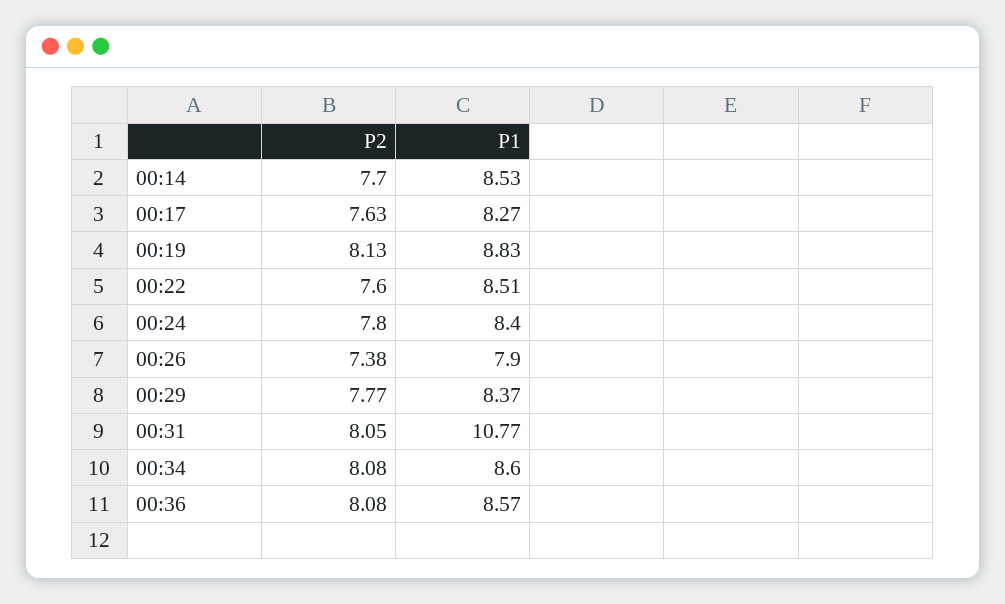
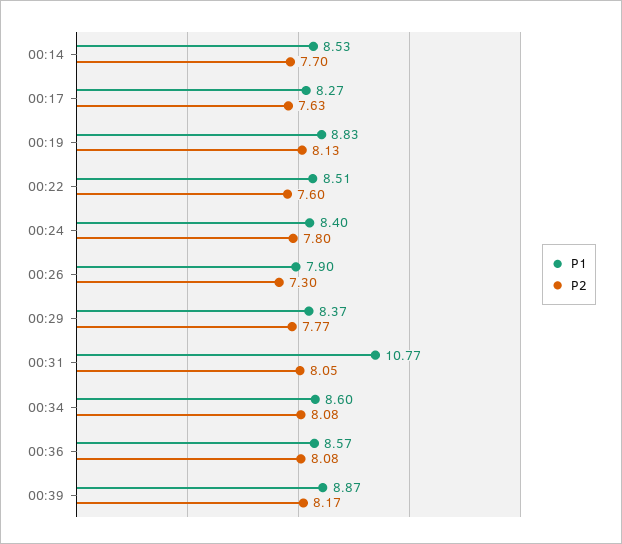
P2, 00:26: 7.38 -> 7.3
P1, 00:39: none -> 8.87
P2, 00:39: none -> 8.17

